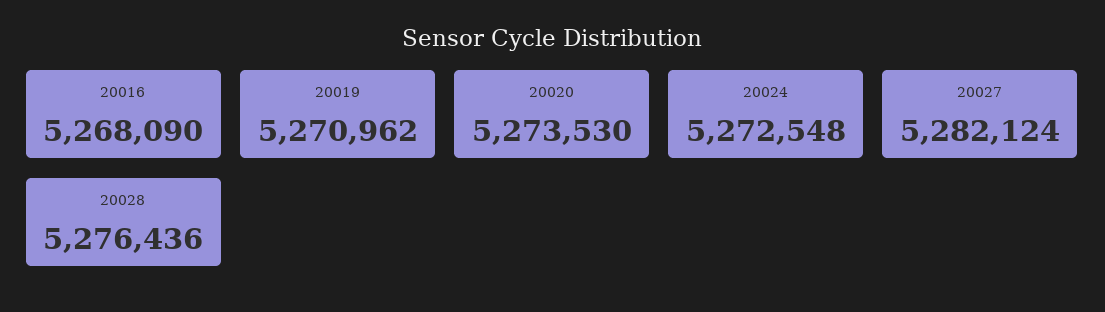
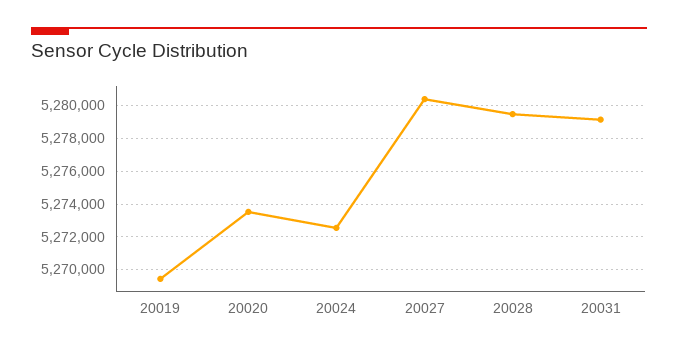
20016: 5268090 -> none
20019: 5270962 -> 5269500
20027: 5282124 -> 5280500
20028: 5276436 -> 5279500
20031: none -> 5279000

